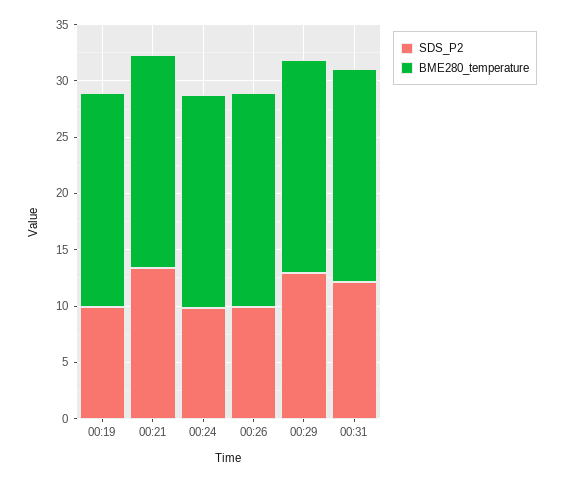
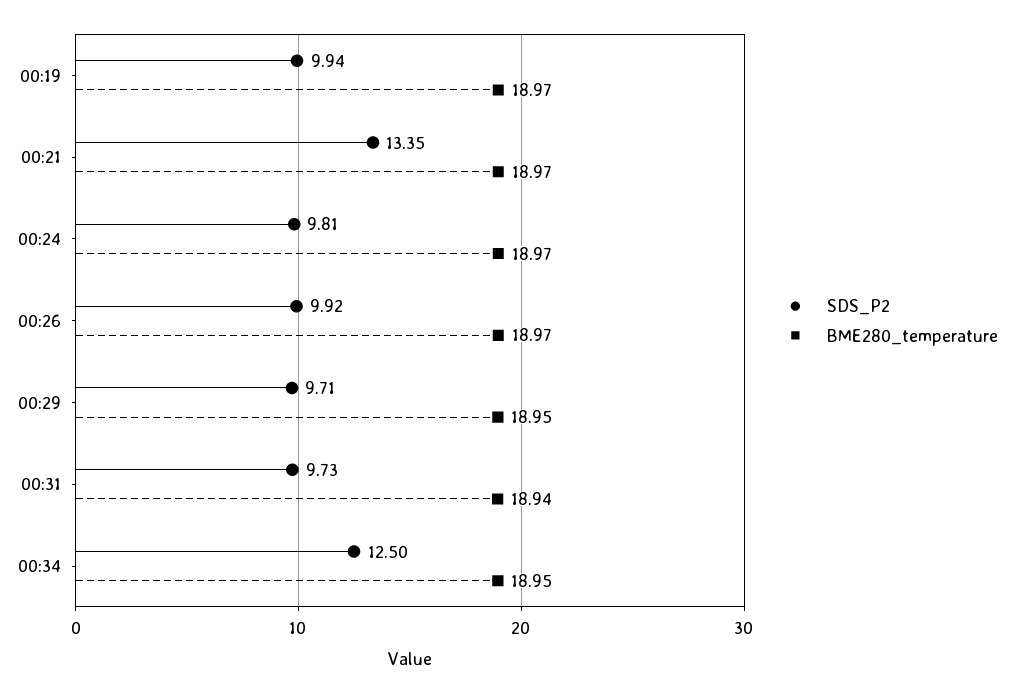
SDS_P2, 00:29: 13 -> 9.71
SDS_P2, 00:31: 12 -> 9.73
SDS_P2, 00:34: none -> 12.5
BME280_temperature, 00:34: none -> 18.95

